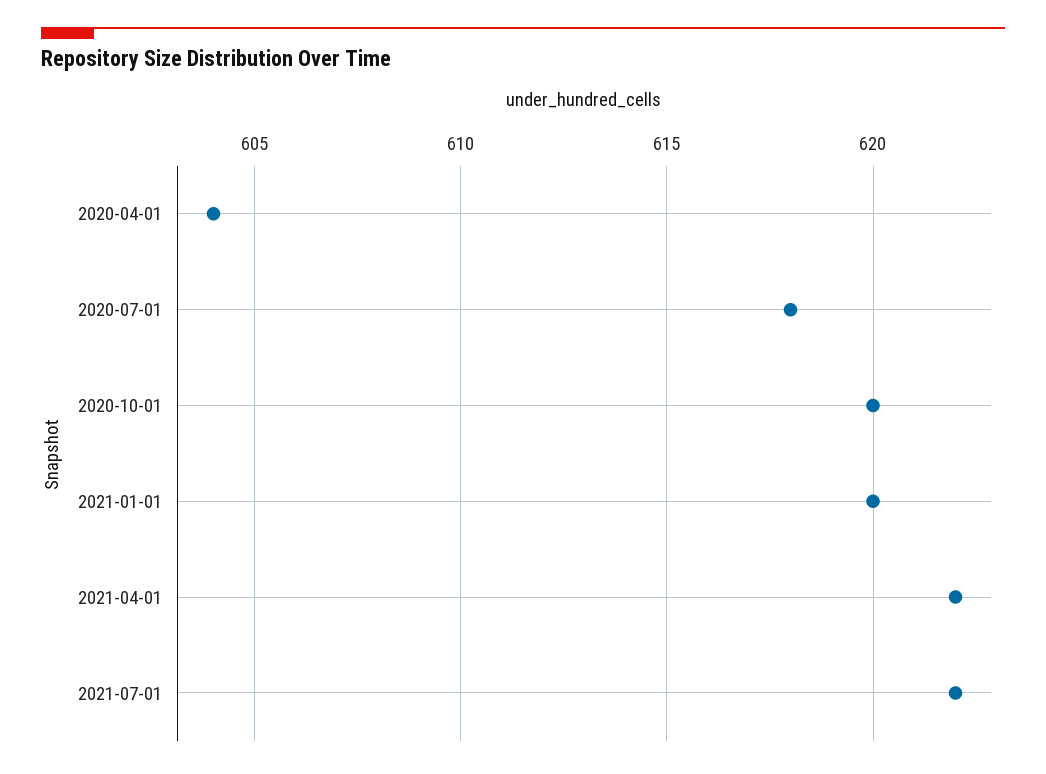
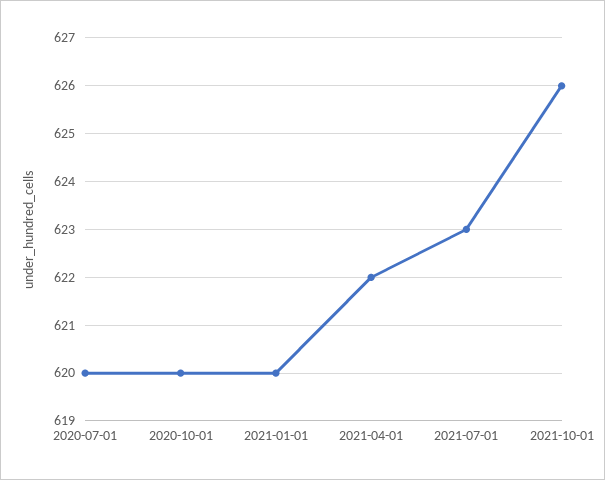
2020-04-01: 604 -> none
2020-07-01: 618 -> 620
2021-07-01: 622 -> 623
2021-10-01: none -> 626

